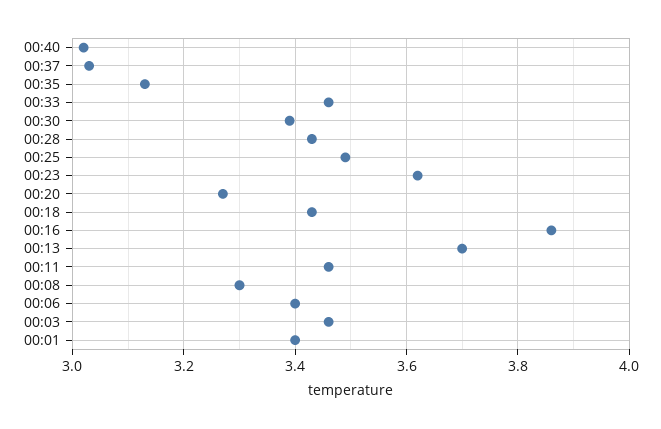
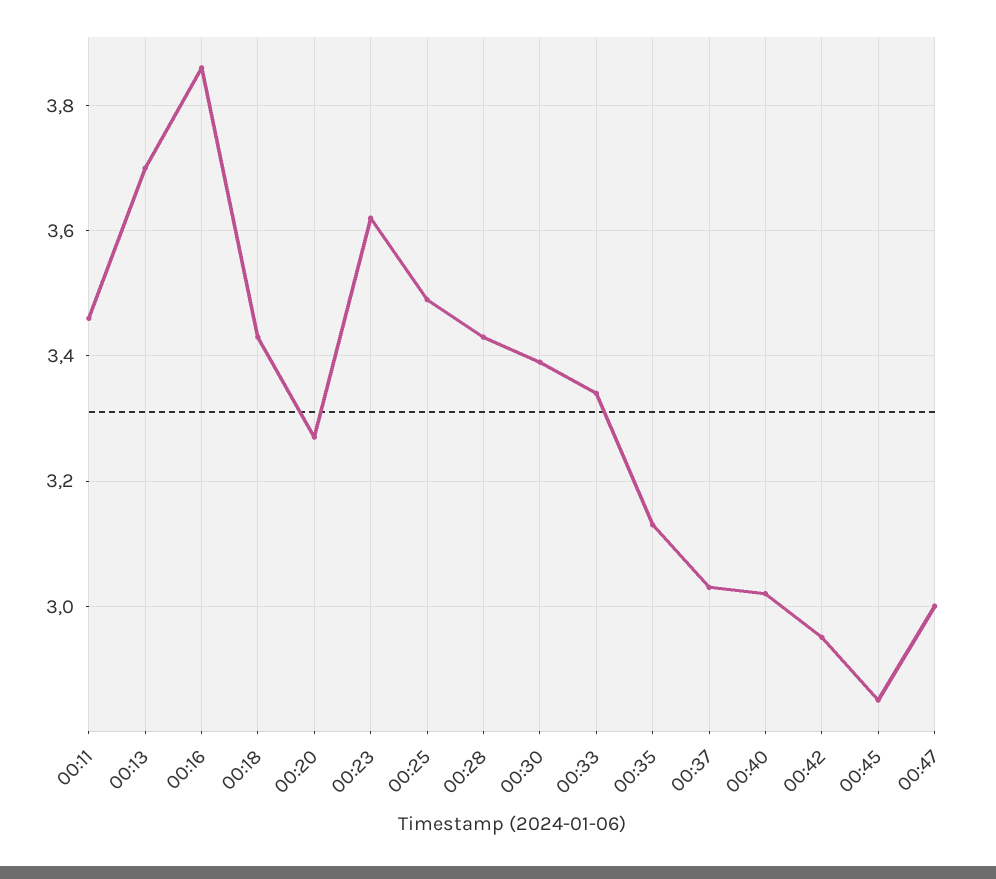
00:33: 3.45 -> 3.35
00:08: 3.3 -> none
00:06: 3.4 -> none
00:03: 3.45 -> none
00:01: 3.4 -> none
00:42: none -> 2.95
00:45: none -> 2.85
00:47: none -> 3

